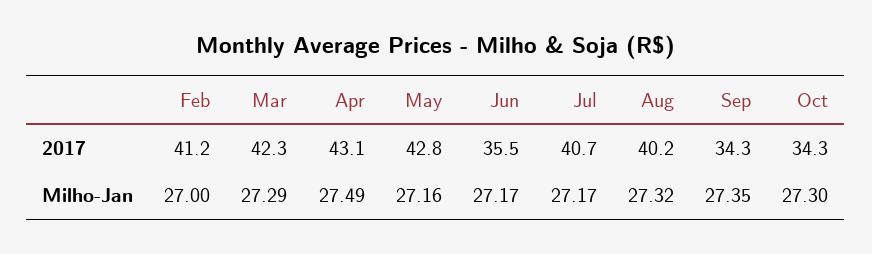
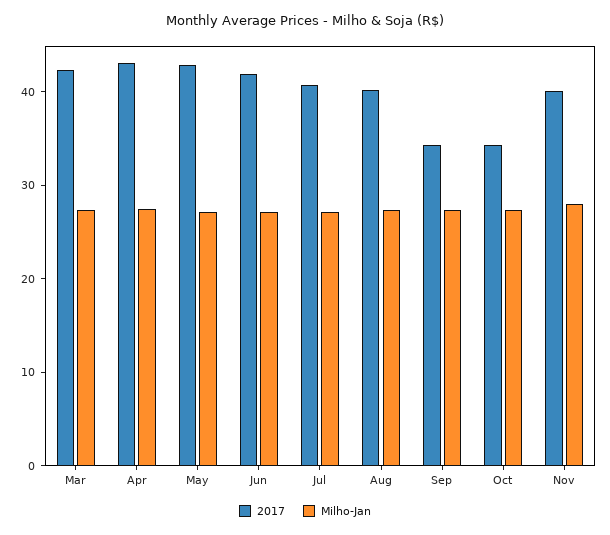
2017, Feb: 41.2 -> none
2017, Jun: 35.5 -> 42
Milho-Jan, Feb: 27 -> none
2017, Nov: none -> 40
Milho-Jan, Nov: none -> 28

